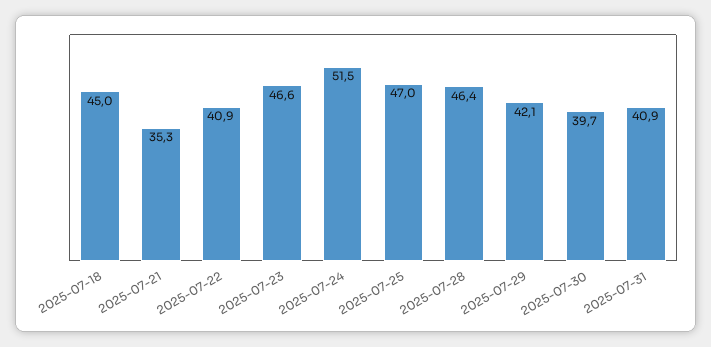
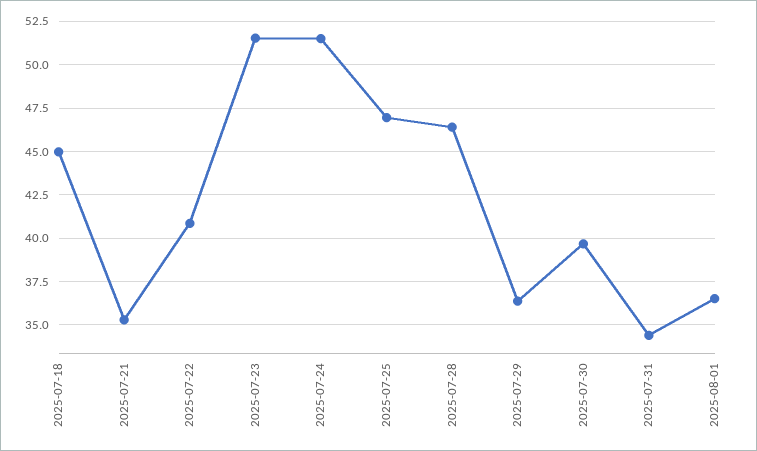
2025-07-23: 46.6 -> 51.5
2025-07-29: 42.1 -> 36.5
2025-07-31: 40.9 -> 34.5
2025-08-01: none -> 36.5

